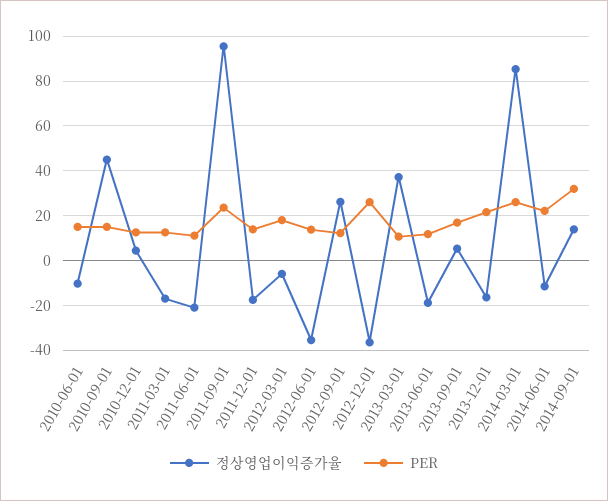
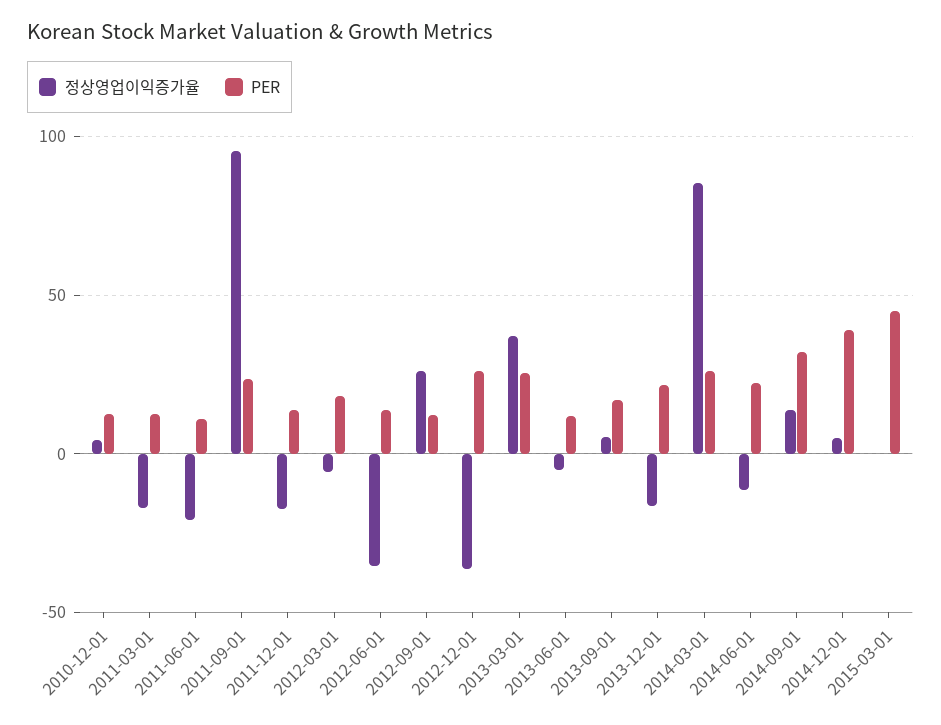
정상영업이익증가율, 2010-06-01: -10 -> none
PER, 2010-06-01: 15 -> none
정상영업이익증가율, 2010-09-01: 45 -> none
PER, 2010-09-01: 15 -> none
PER, 2013-03-01: 10 -> 25
정상영업이익증가율, 2013-06-01: -20 -> -5
정상영업이익증가율, 2014-12-01: none -> 5
PER, 2014-12-01: none -> 40
정상영업이익증가율, 2015-03-01: none -> 0
PER, 2015-03-01: none -> 45

